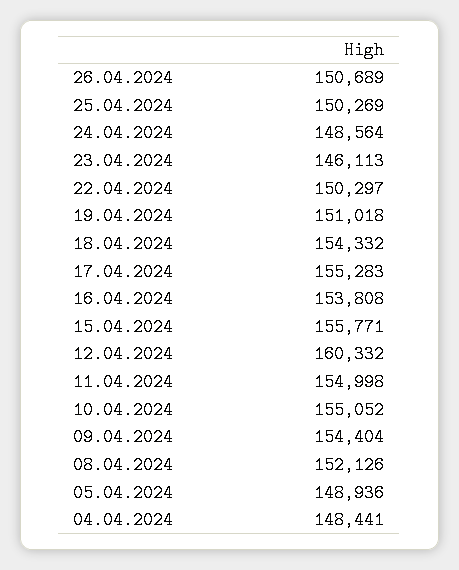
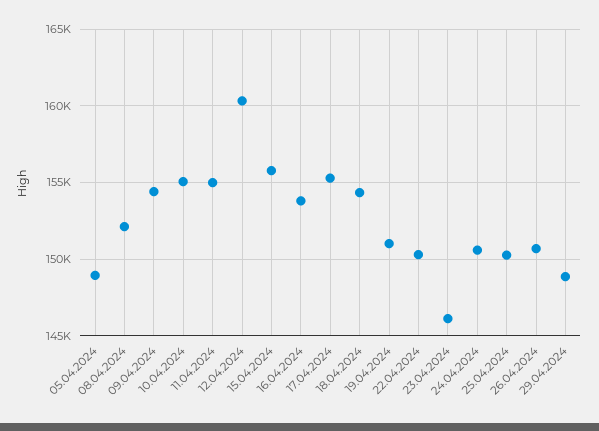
24.04.2024: 148564 -> 150500
04.04.2024: 148441 -> none
29.04.2024: none -> 149000

